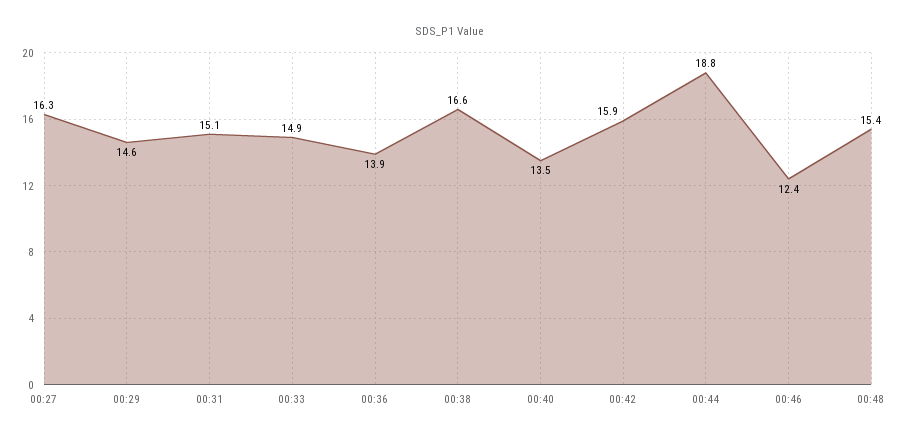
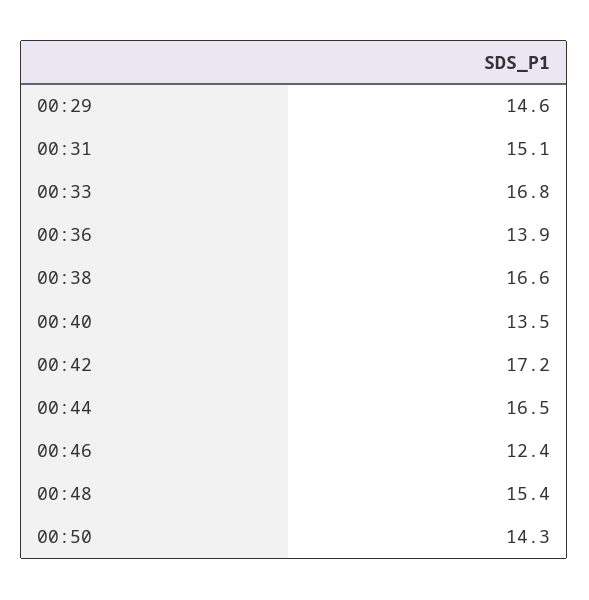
00:27: 16.3 -> none
00:33: 14.9 -> 16.8
00:42: 15.9 -> 17.2
00:44: 18.8 -> 16.5
00:50: none -> 14.3

